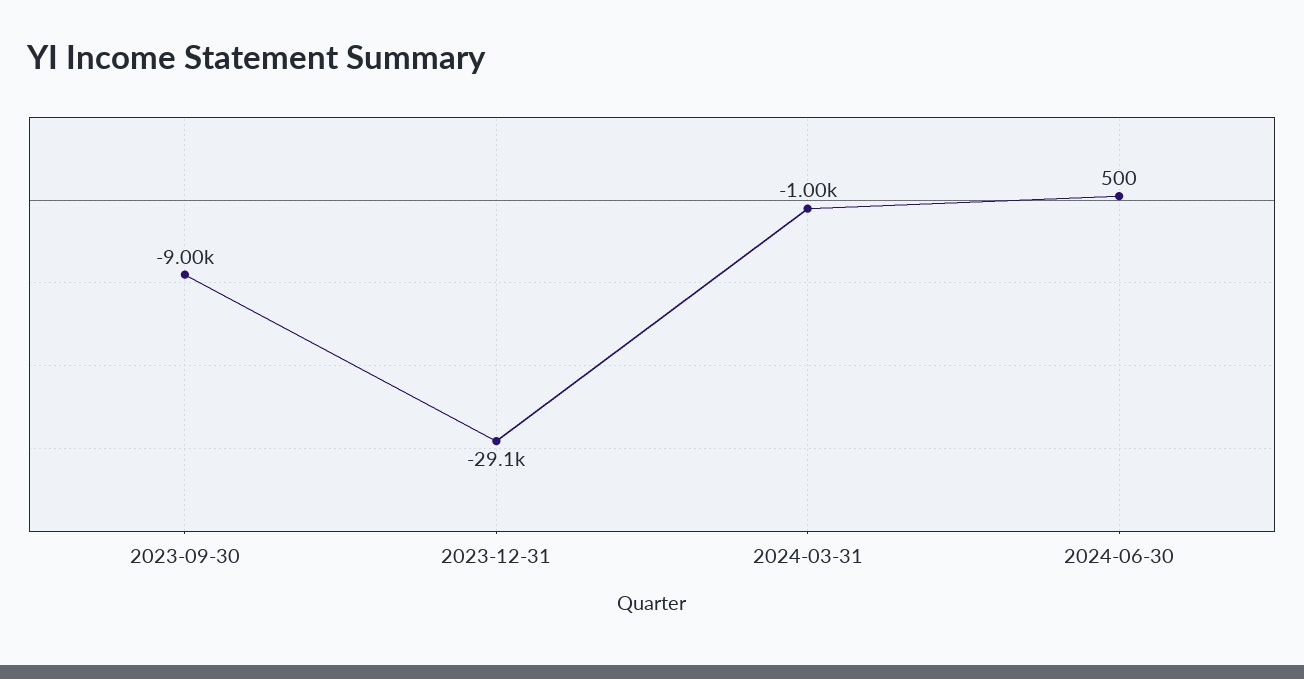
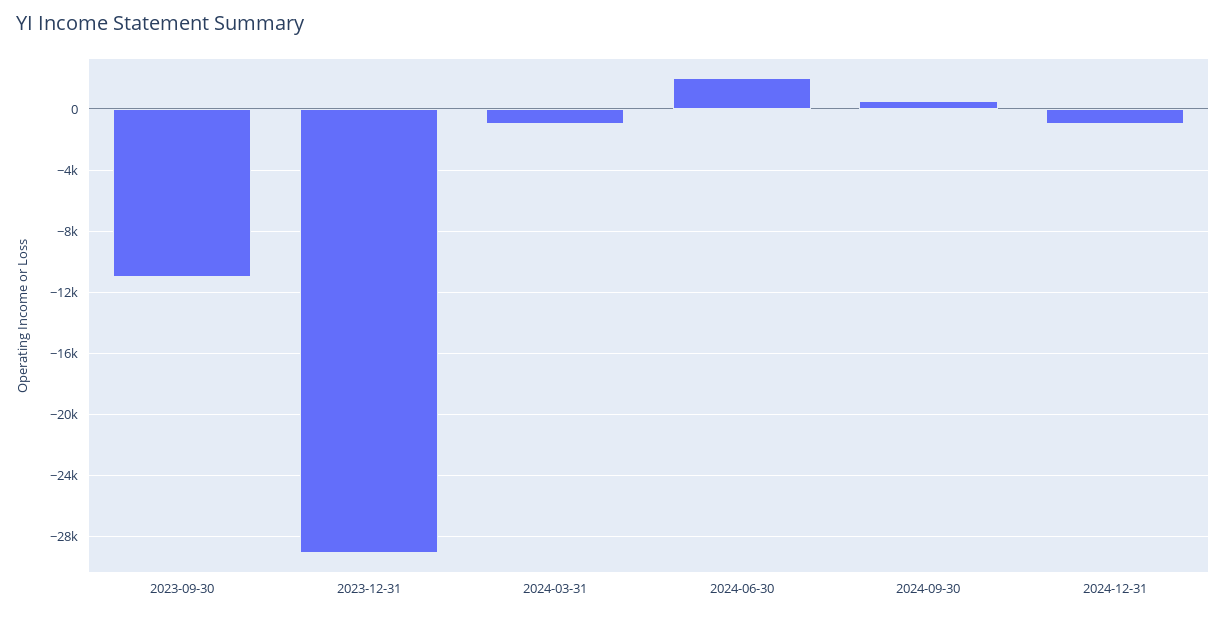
2023-09-30: -9000 -> -11000
2024-06-30: 500 -> 2000
2024-09-30: none -> 500
2024-12-31: none -> -1000

